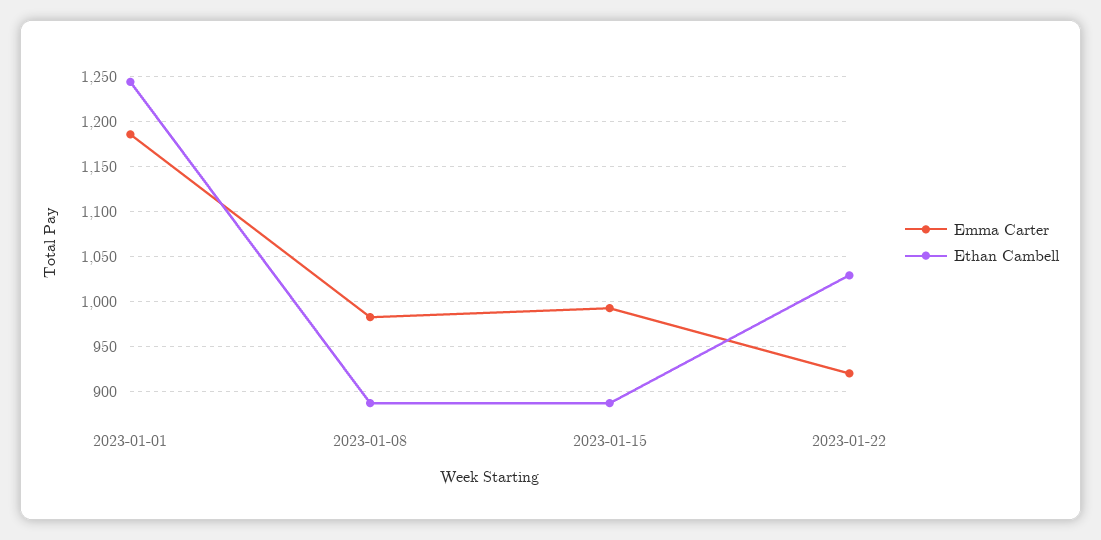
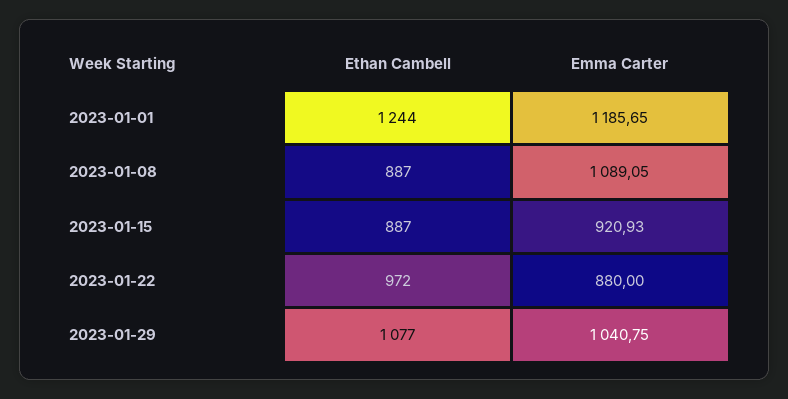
Emma Carter, 2023-01-08: 980 -> 1089.05
Emma Carter, 2023-01-15: 990 -> 920.93
Emma Carter, 2023-01-22: 920 -> 880
Ethan Cambell, 2023-01-22: 1030 -> 972
Ethan Cambell, 2023-01-29: none -> 1077
Emma Carter, 2023-01-29: none -> 1040.75

